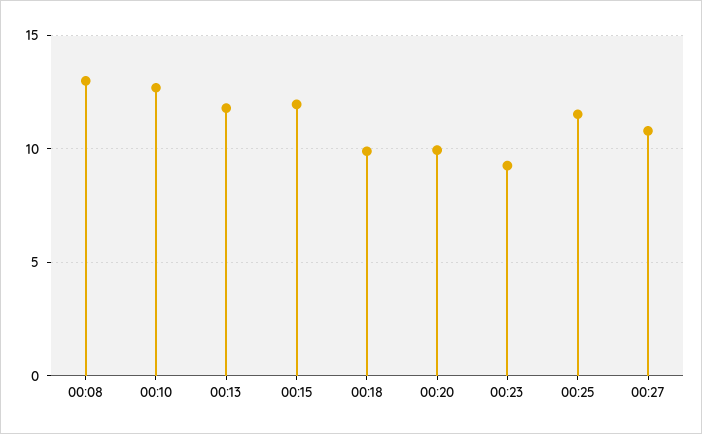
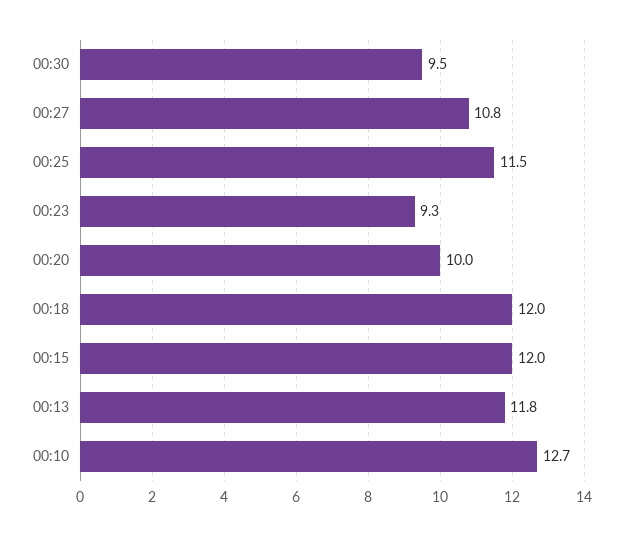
00:08: 13 -> none
00:18: 10 -> 12
00:30: none -> 9.5

